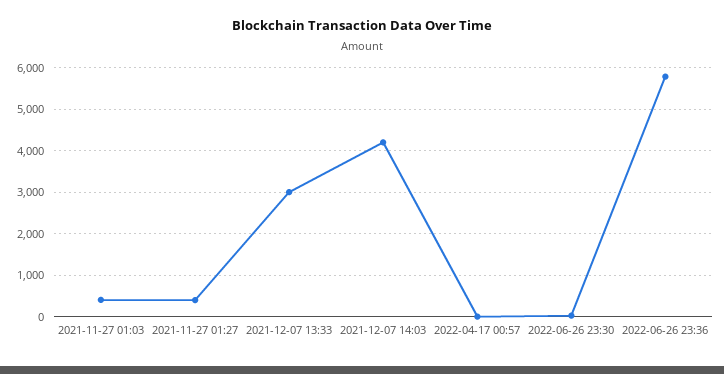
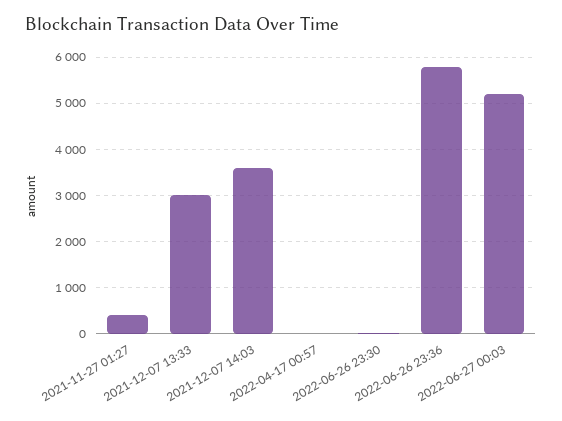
2021-11-27 01:03: 400 -> none
2021-12-07 14:03: 4200 -> 3600
2022-06-27 00:03: none -> 5200

